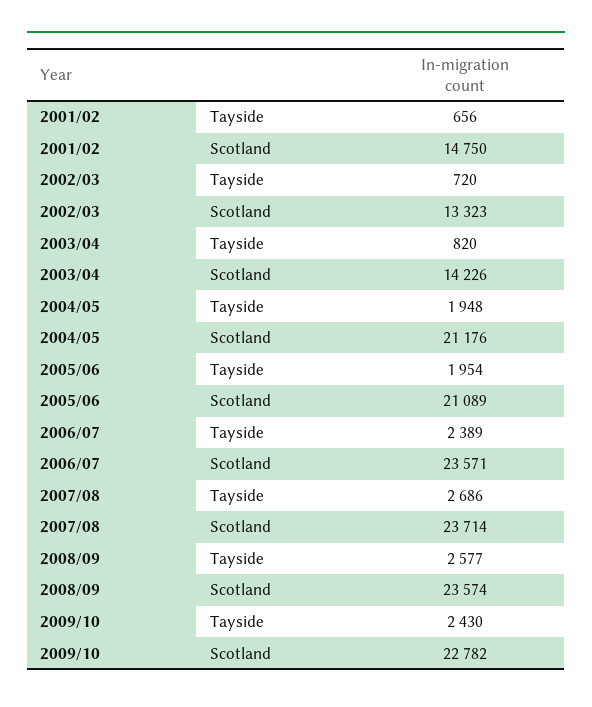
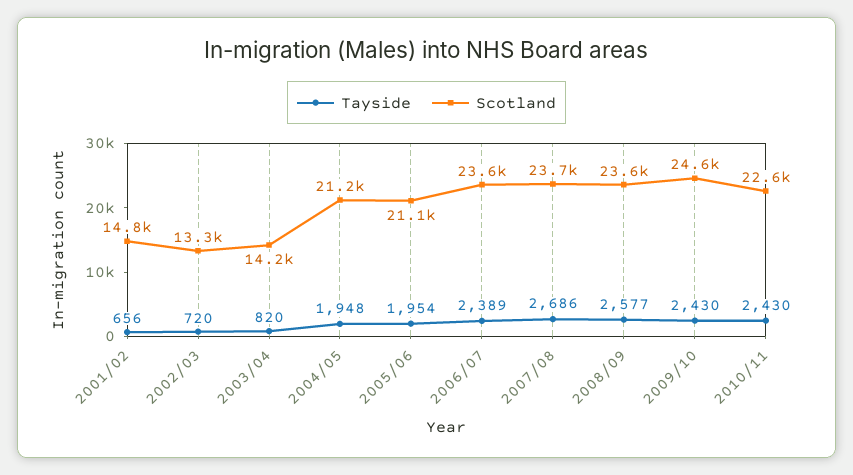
Scotland, 2009/10: 22782 -> 24600
Tayside, 2010/11: none -> 2430
Scotland, 2010/11: none -> 22600

